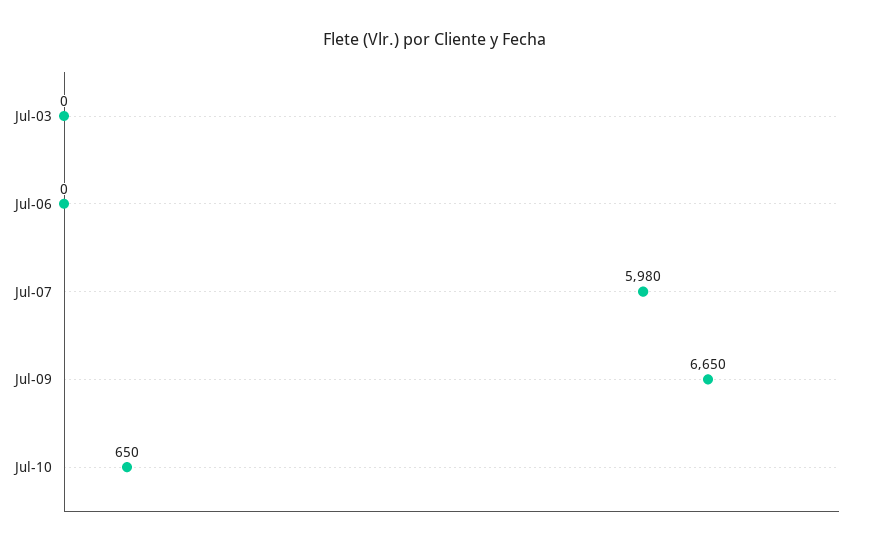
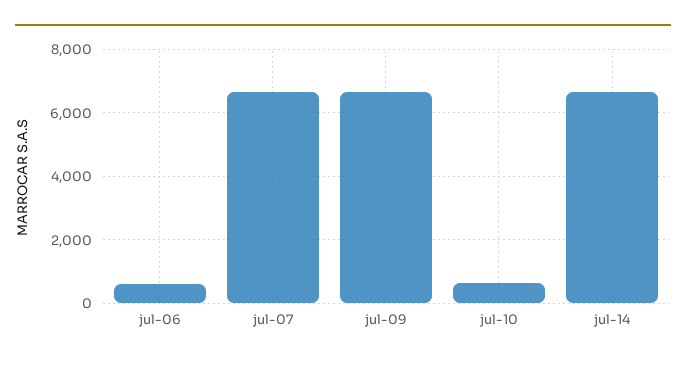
Jul-03: 0 -> none
Jul-06: 0 -> 600
Jul-07: 5980 -> 6600
jul-14: none -> 6600

